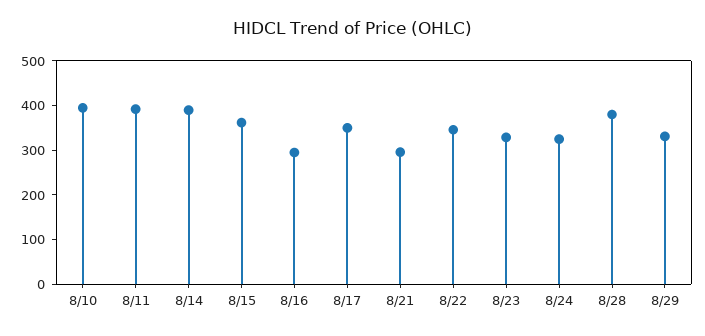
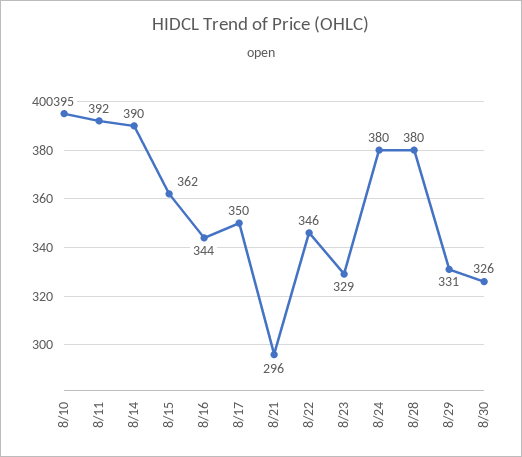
8/16: 300 -> 344
8/24: 320 -> 380
8/30: none -> 326

